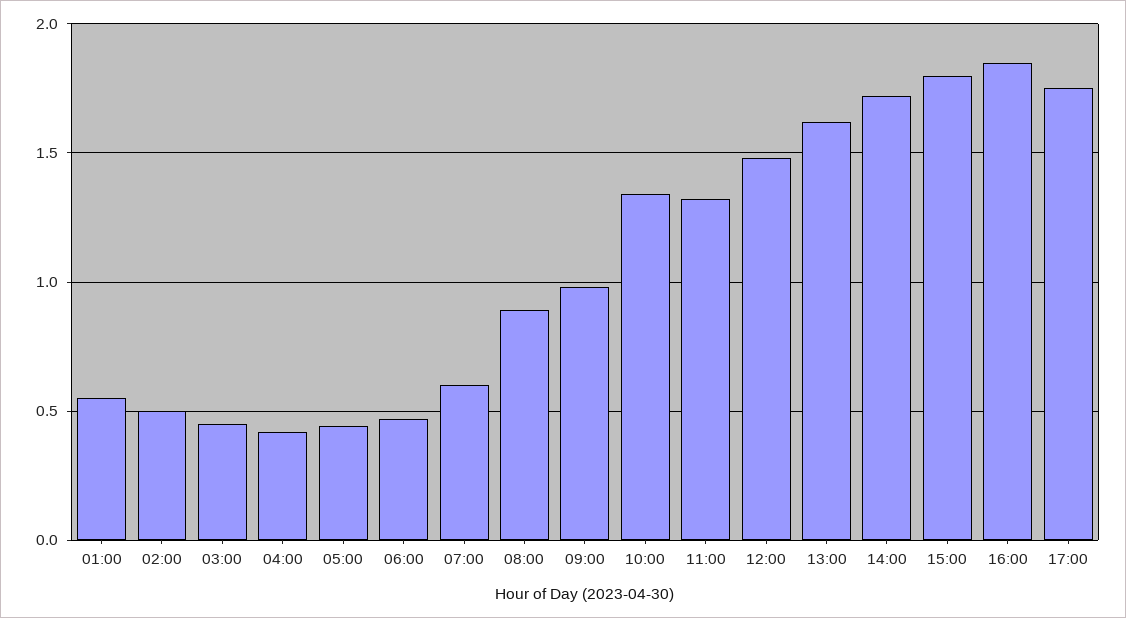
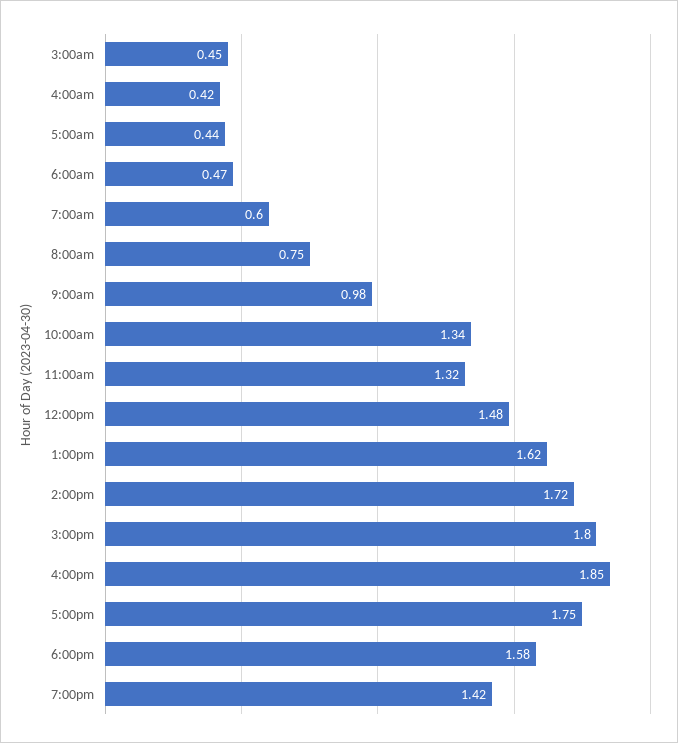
01:00: 0.55 -> none
02:00: 0.5 -> none
08:00: 0.9 -> 0.75
6:00pm: none -> 1.58
7:00pm: none -> 1.42

